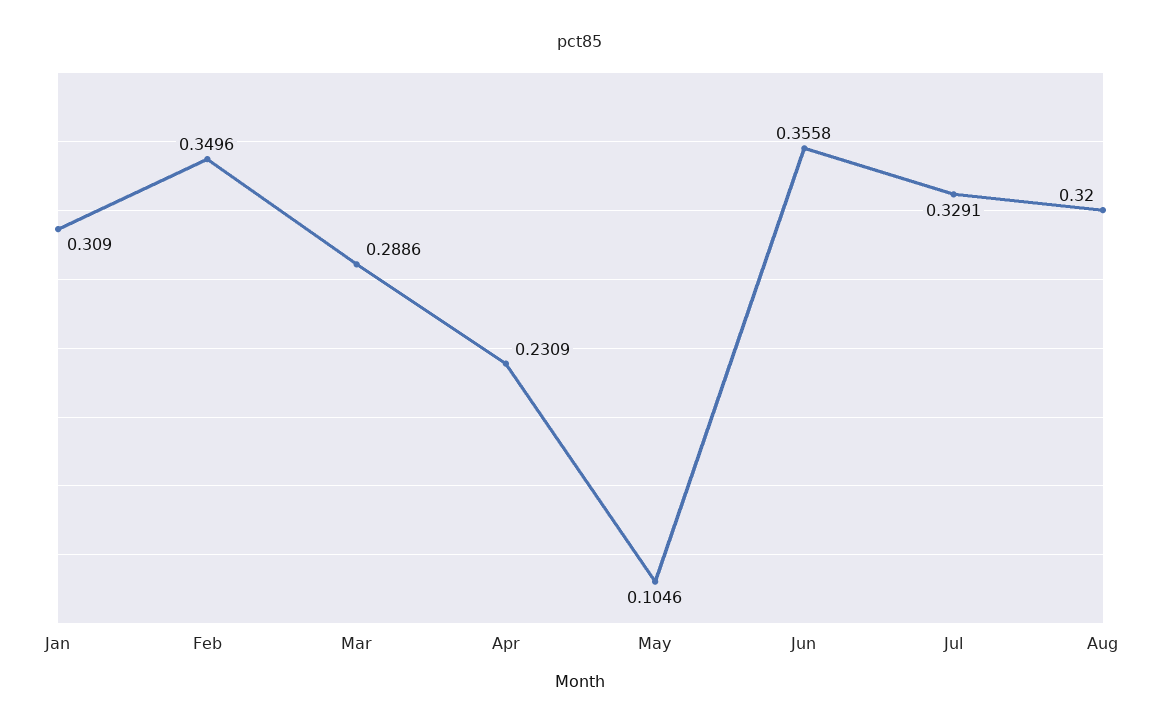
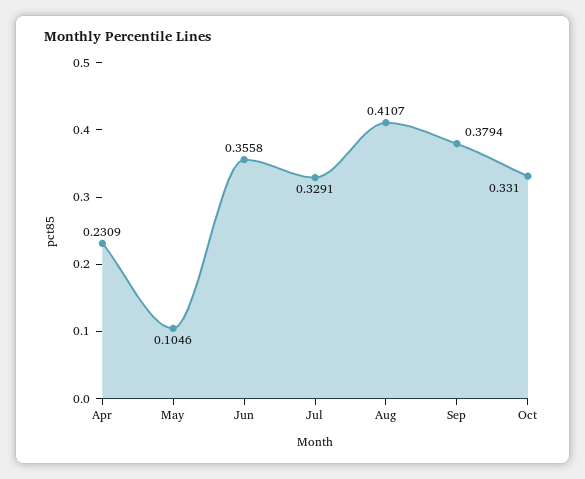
Jan: 0.309 -> none
Feb: 0.3496 -> none
Mar: 0.2886 -> none
Aug: 0.32 -> 0.4107
Sep: none -> 0.3794
Oct: none -> 0.331

